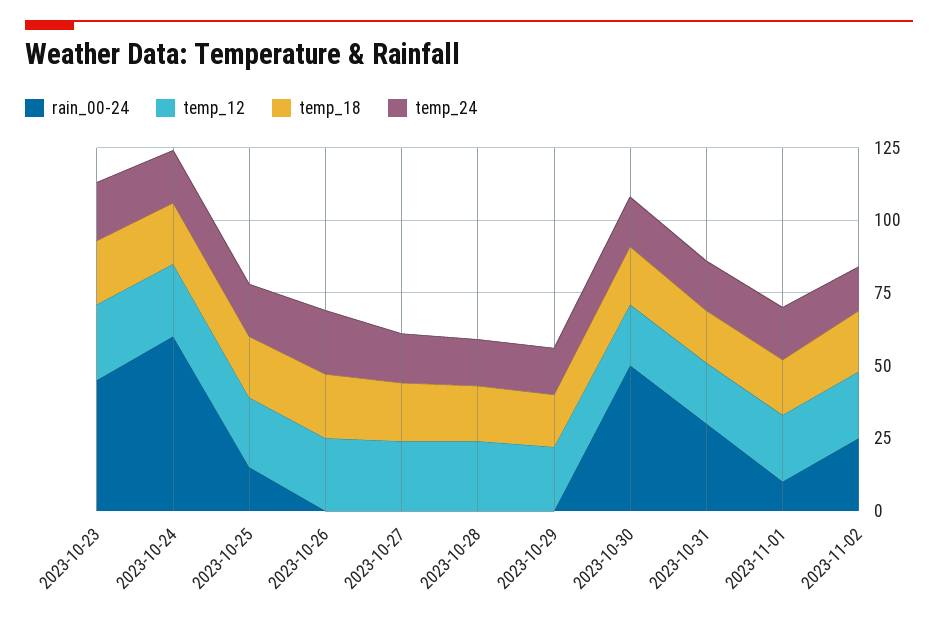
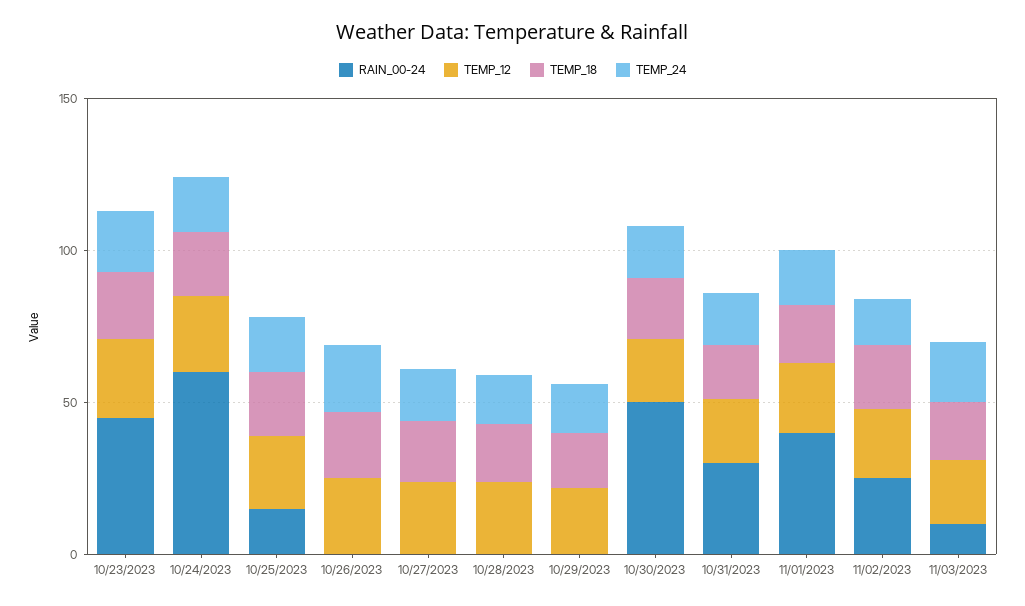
rain_00-24, 2023-11-01: 10 -> 40
rain_00-24, 11/03/2023: none -> 10
temp_12, 11/03/2023: none -> 20
temp_18, 11/03/2023: none -> 20
temp_24, 11/03/2023: none -> 20

